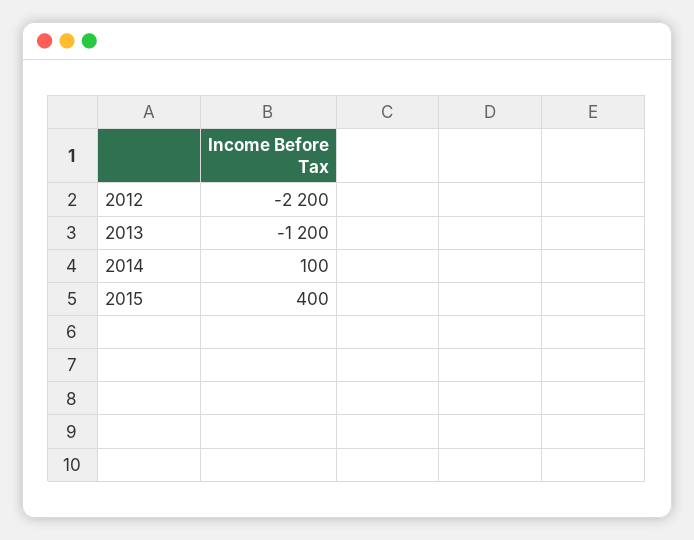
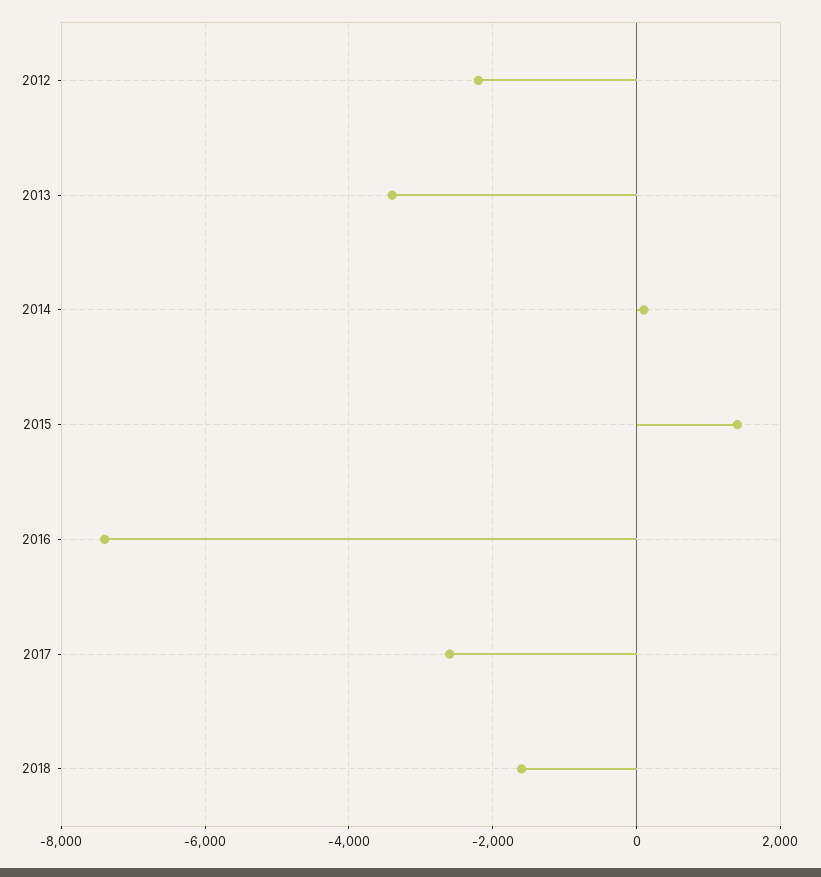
2013: -1200 -> -3400
2015: 400 -> 1400
2016: none -> -7400
2017: none -> -2600
2018: none -> -1600

